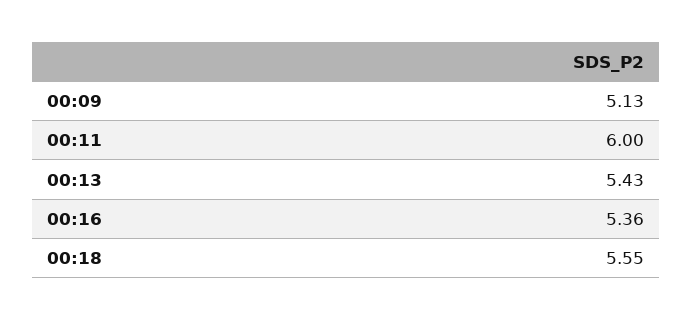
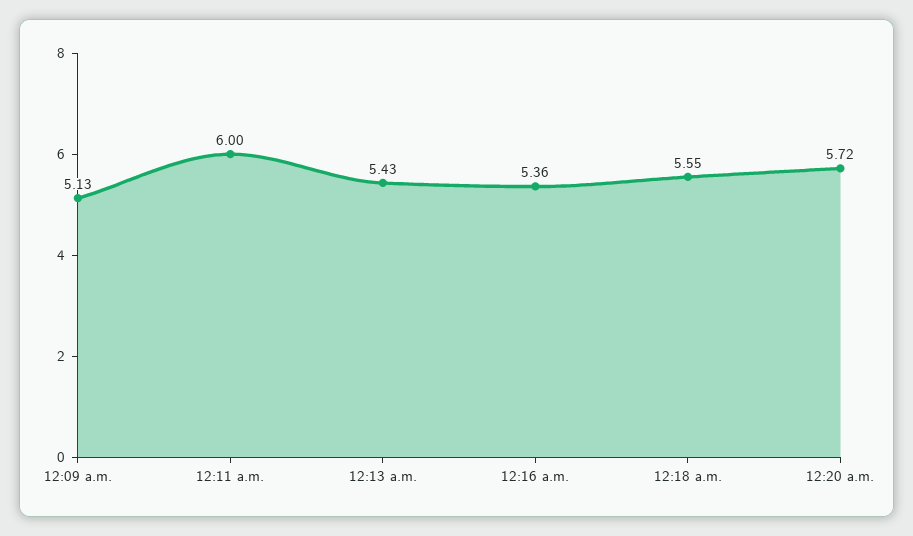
12:20 a.m.: none -> 5.72

